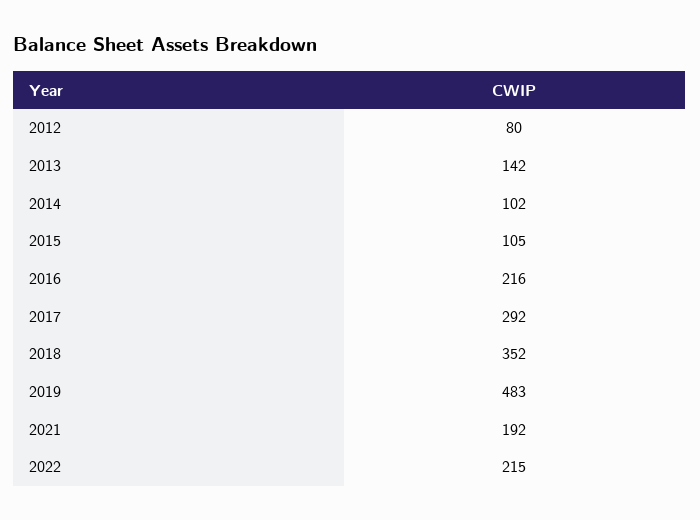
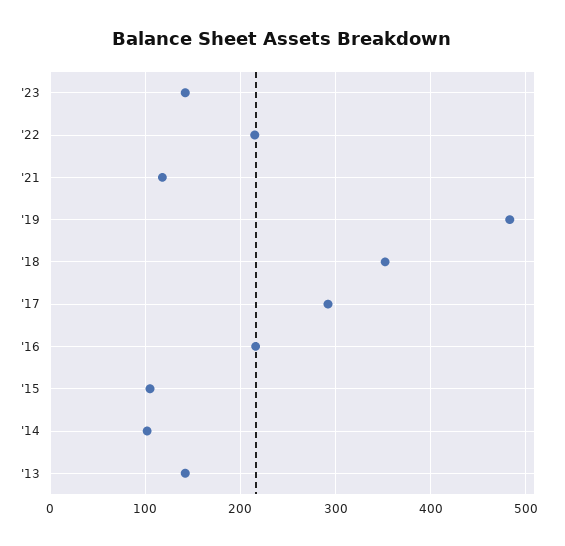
2012: 80 -> none
2021: 192 -> 120
'23: none -> 140

